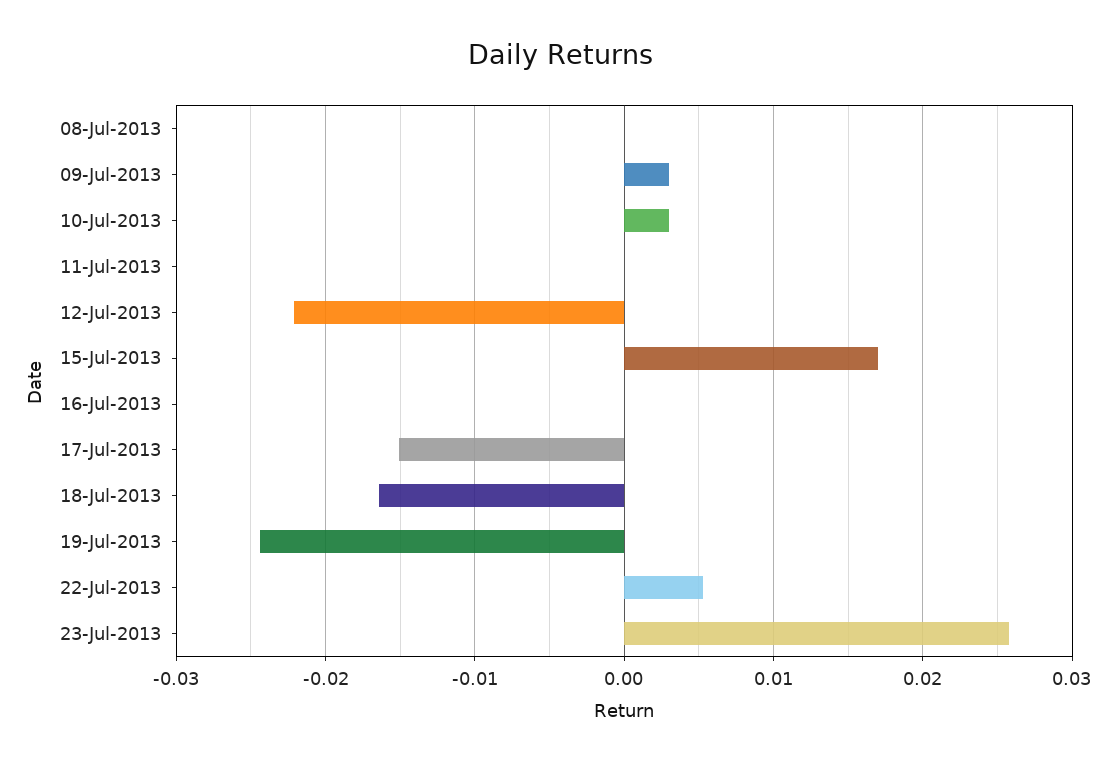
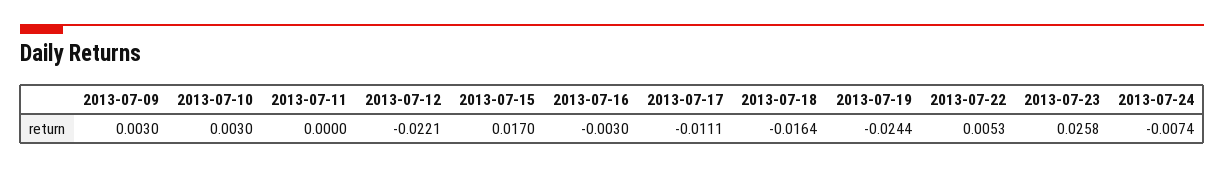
08-Jul-2013: 0 -> none
16-Jul-2013: 0 -> -0.003
17-Jul-2013: -0.015 -> -0.0111
2013-07-24: none -> -0.0074

